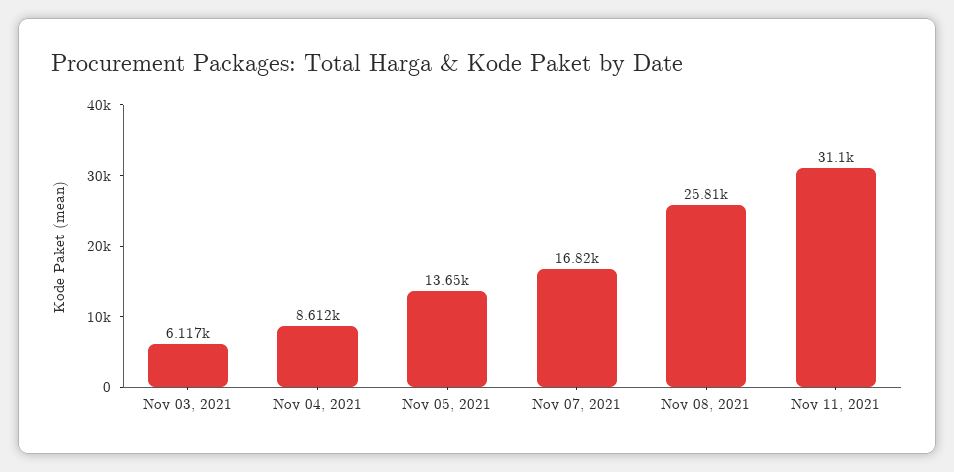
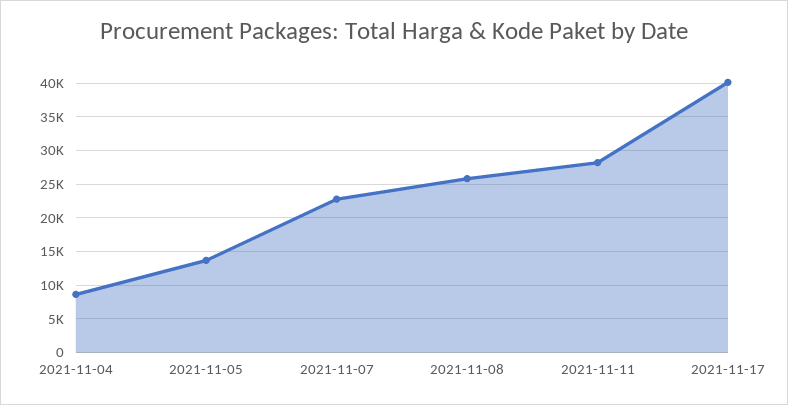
Nov 03, 2021: 6117 -> none
Nov 07, 2021: 16820 -> 23000
Nov 11, 2021: 31100 -> 28000
2021-11-17: none -> 40000

